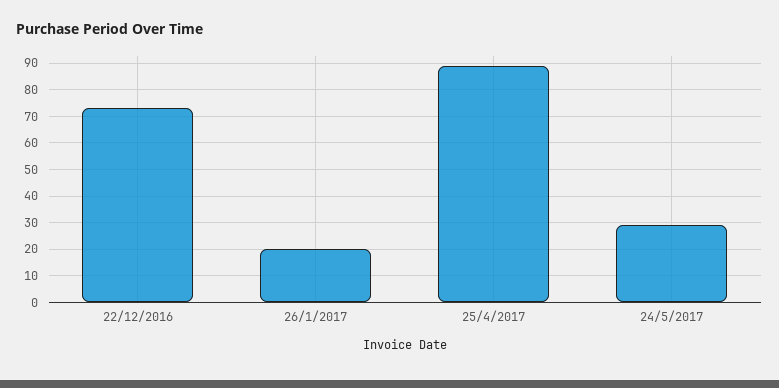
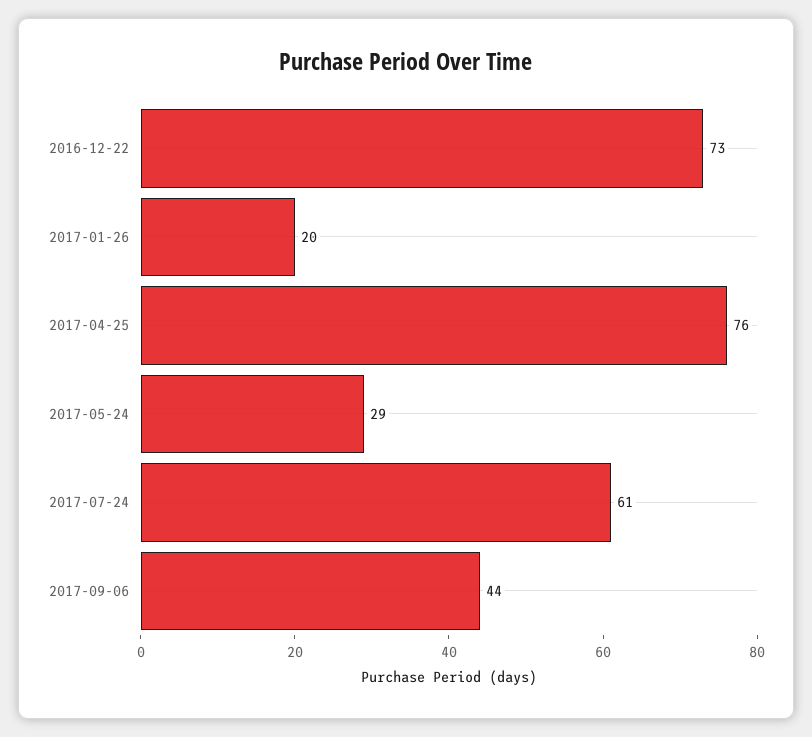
25/4/2017: 90 -> 76
2017-07-24: none -> 61
2017-09-06: none -> 44

